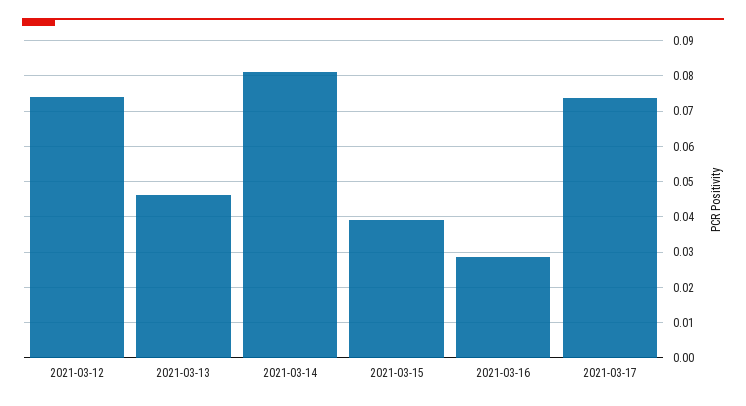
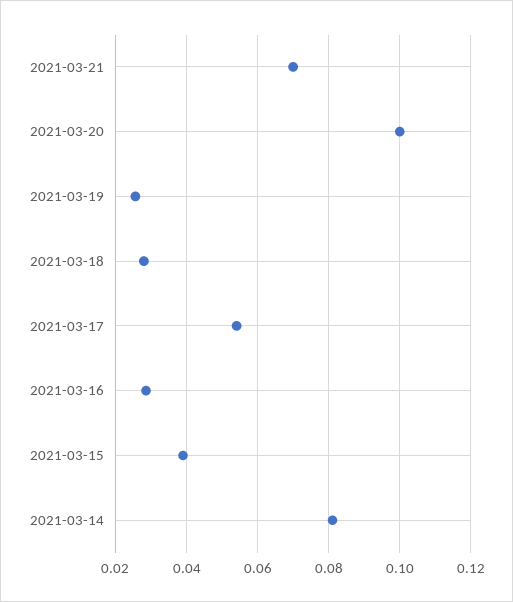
2021-03-12: 0.074 -> none
2021-03-13: 0.046 -> none
2021-03-17: 0.074 -> 0.054
2021-03-21: none -> 0.07
2021-03-20: none -> 0.1
2021-03-19: none -> 0.026
2021-03-18: none -> 0.028

